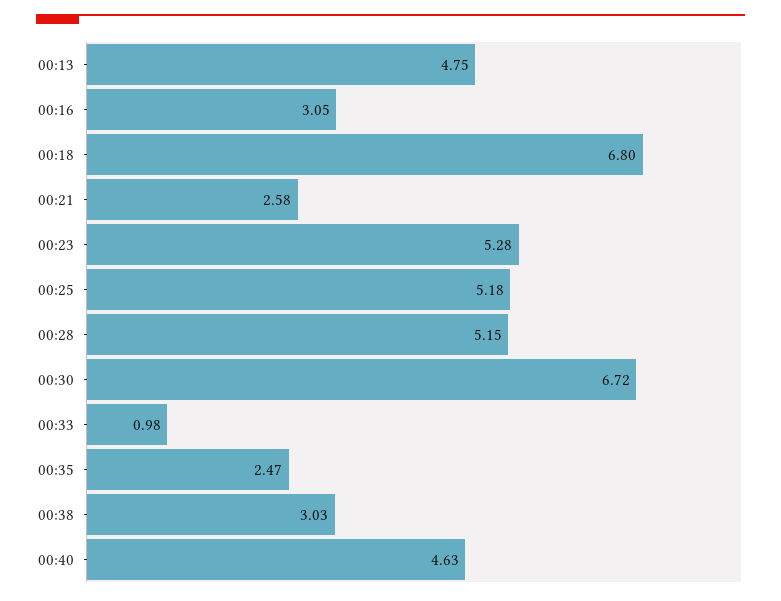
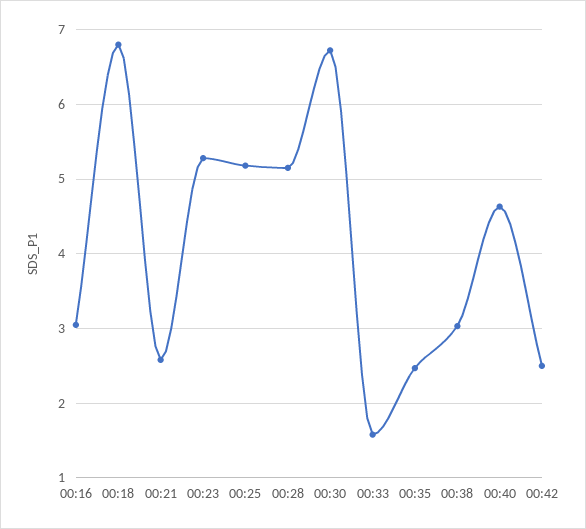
00:13: 4.75 -> none
00:33: 0.98 -> 1.6
00:42: none -> 2.5

